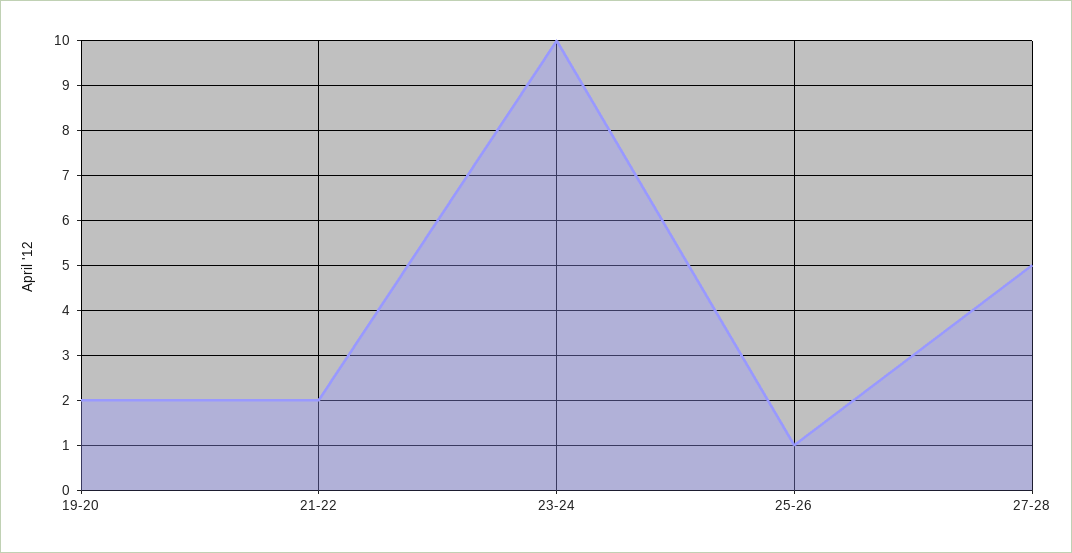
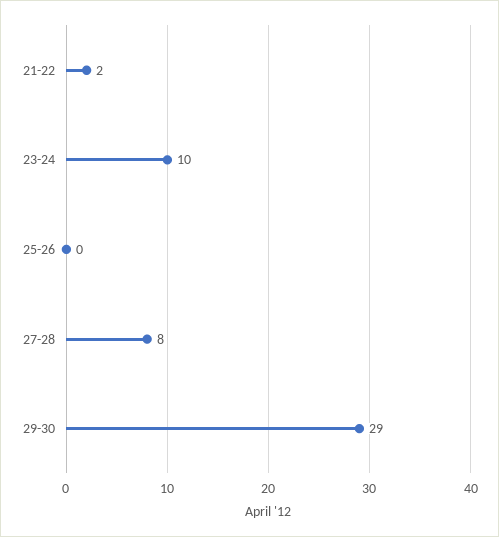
19-20: 2 -> none
25-26: 1 -> 0
27-28: 5 -> 8
29-30: none -> 29

